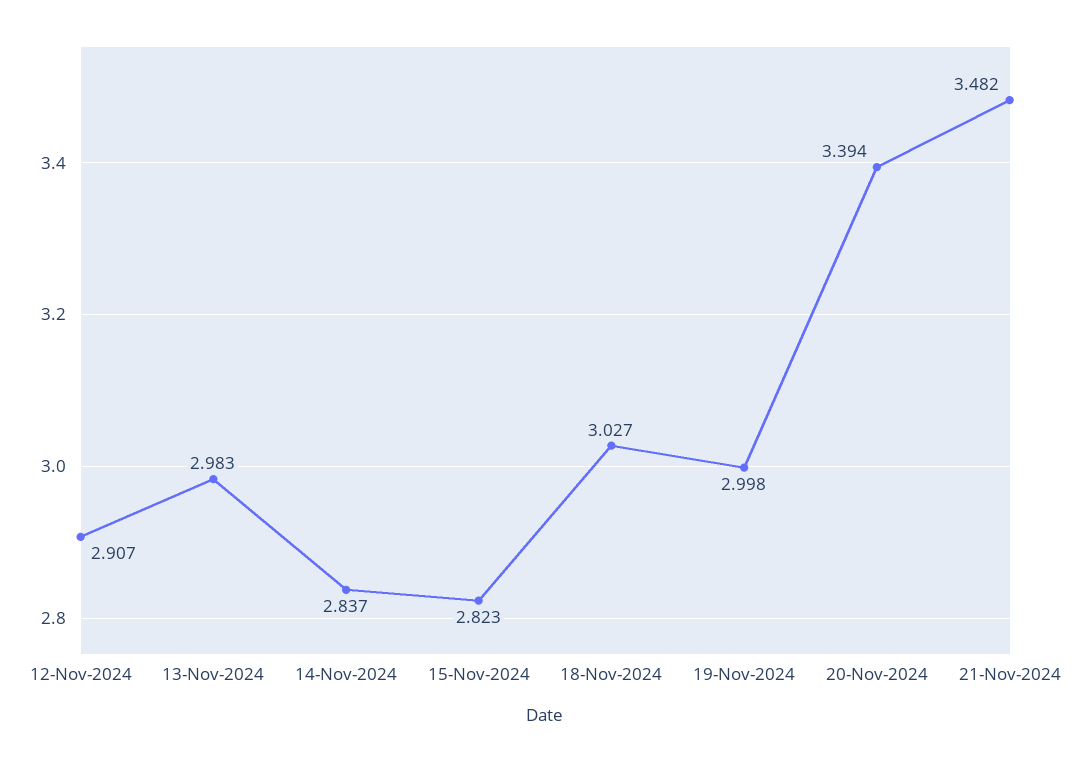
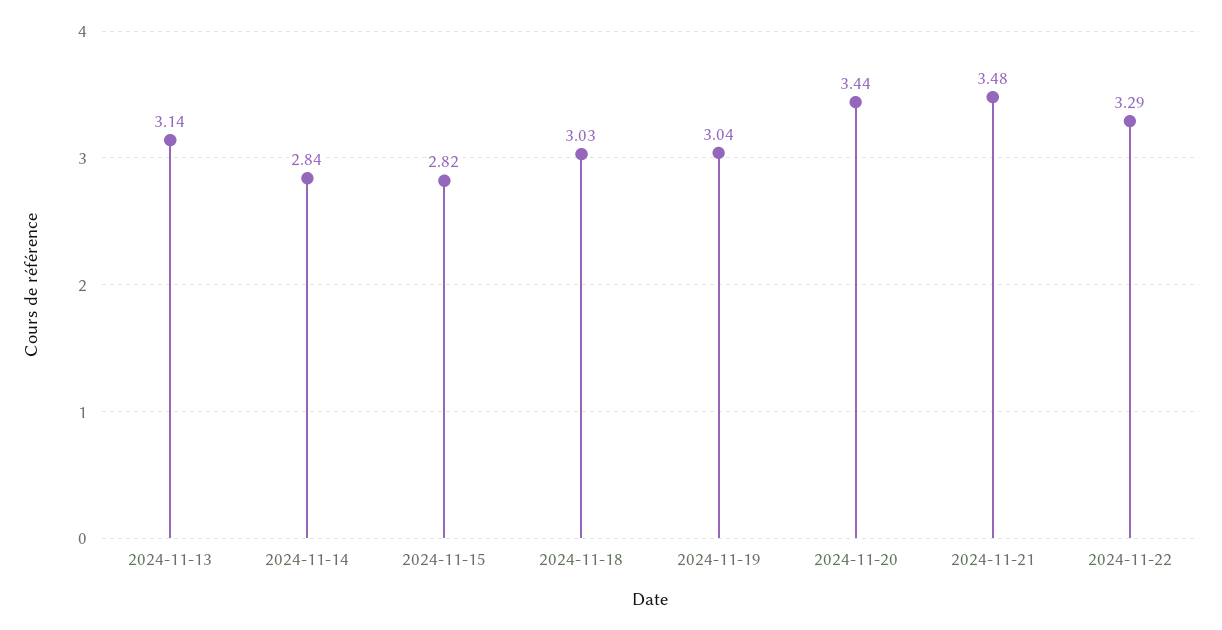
12-Nov-2024: 2.907 -> none
13-Nov-2024: 2.983 -> 3.14
19-Nov-2024: 2.998 -> 3.04
20-Nov-2024: 3.394 -> 3.44
2024-11-22: none -> 3.29

